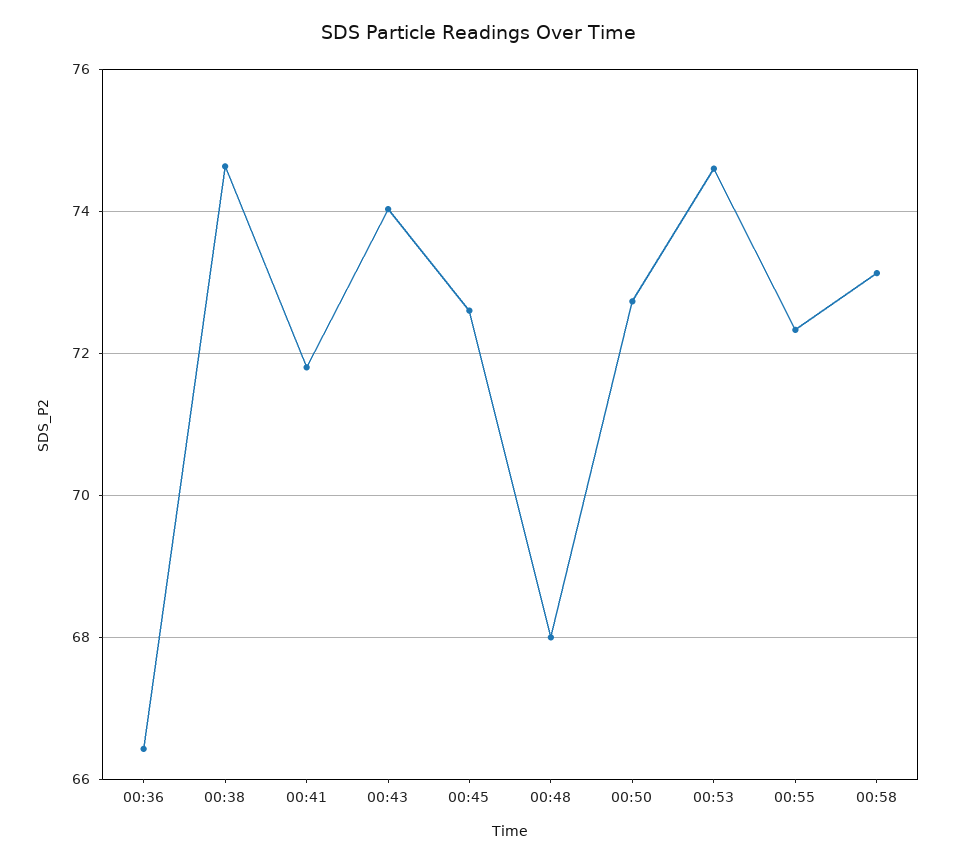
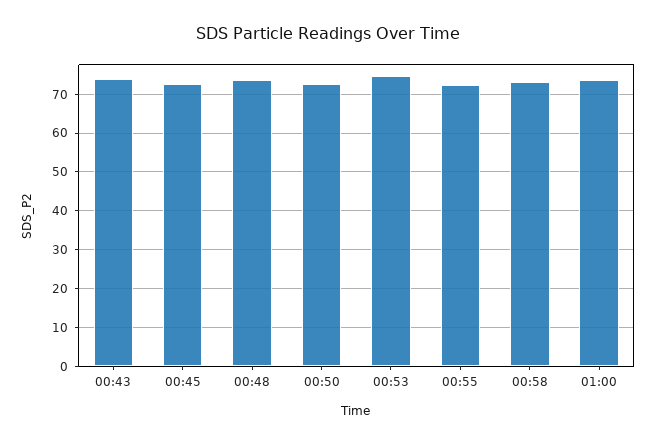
00:36: 66.4 -> none
00:38: 74.6 -> none
00:41: 71.8 -> none
00:48: 68 -> 74
01:00: none -> 74

